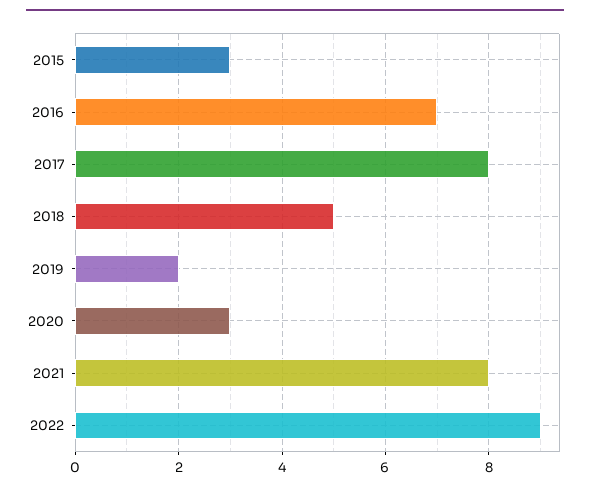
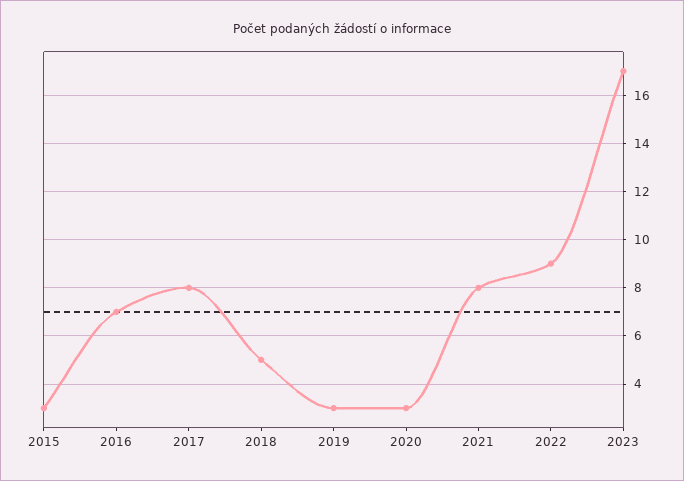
2019: 2 -> 3
2023: none -> 17

